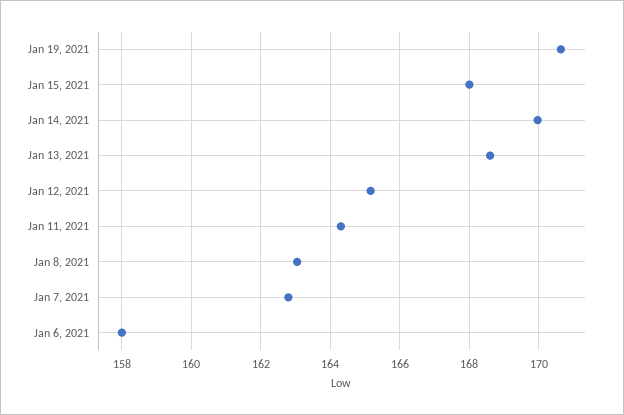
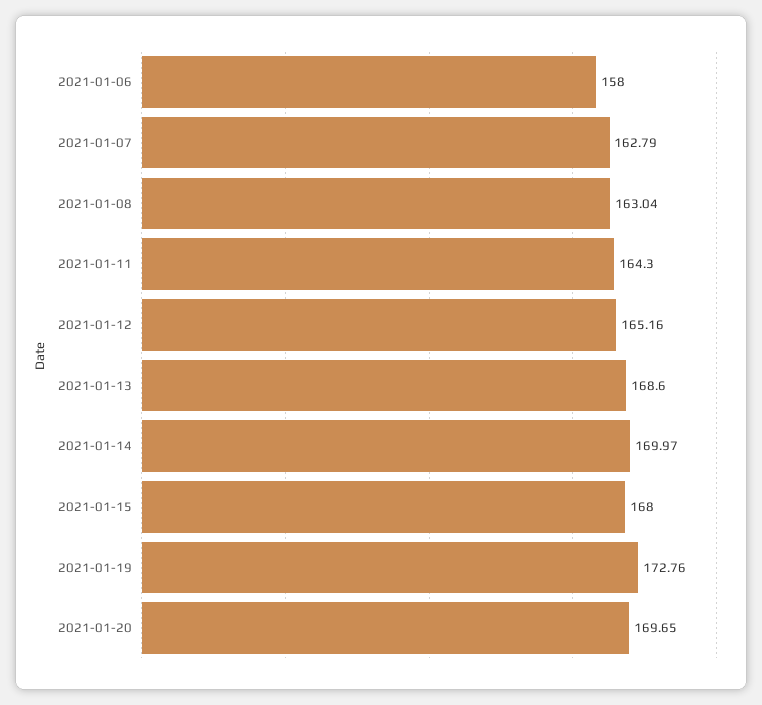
Jan 19, 2021: 170.6 -> 172.76
2021-01-20: none -> 169.65

